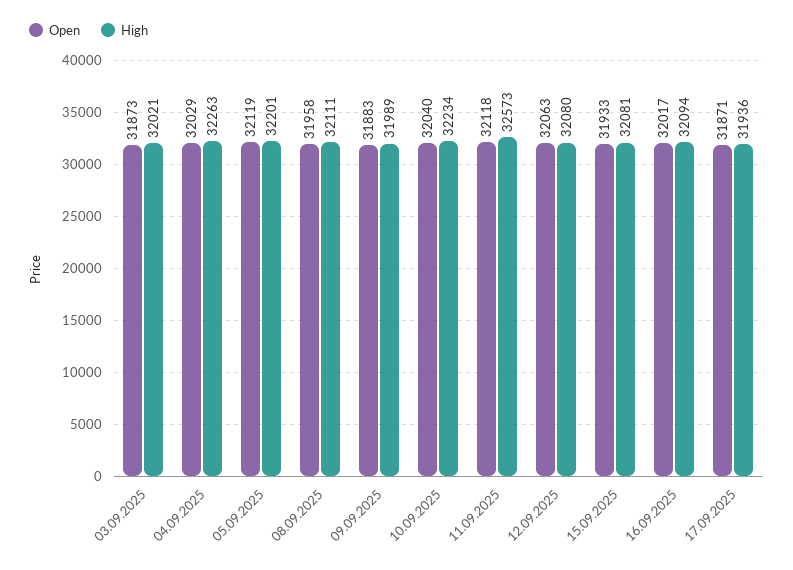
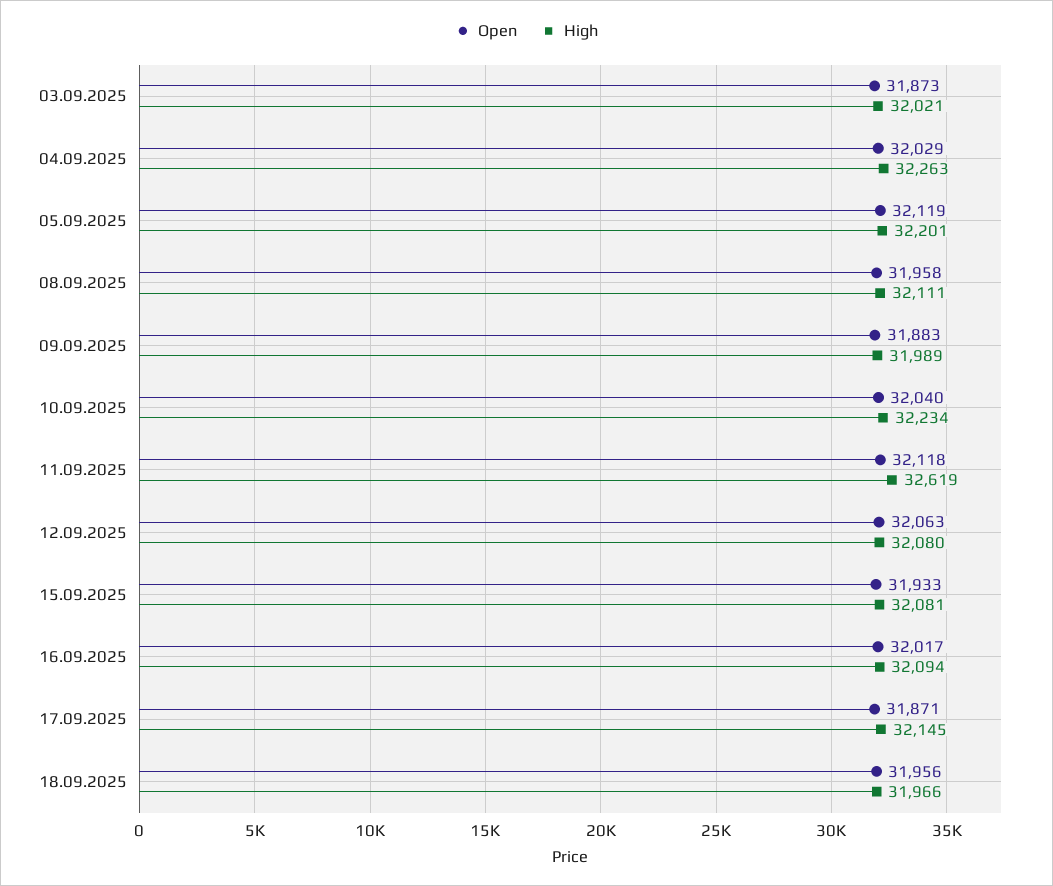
High, 11.09.2025: 32573 -> 32619
High, 17.09.2025: 31936 -> 32145
Open, 18.09.2025: none -> 31956
High, 18.09.2025: none -> 31966

